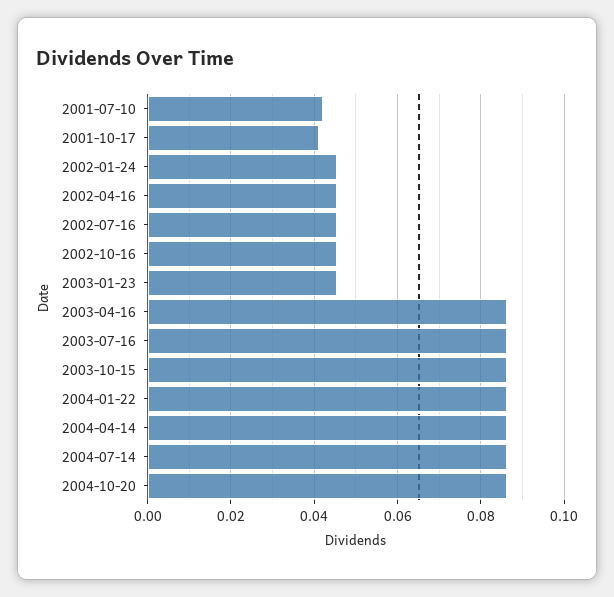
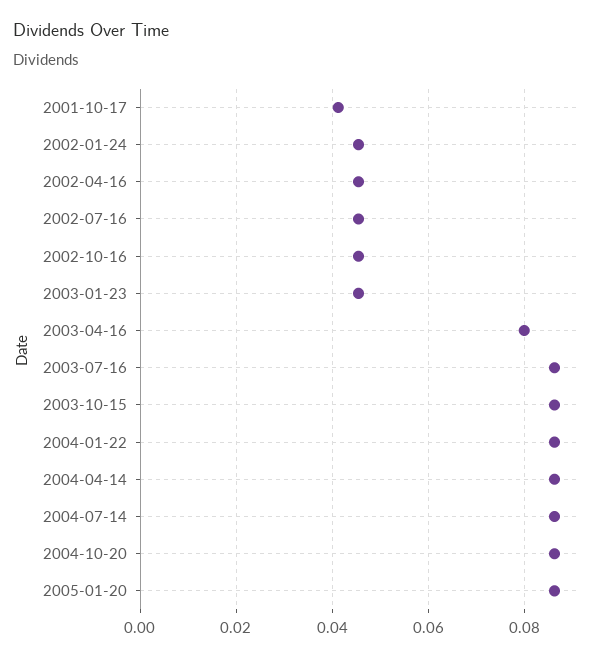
2001-07-10: 0.042 -> none
2003-04-16: 0.086 -> 0.08
2005-01-20: none -> 0.086

